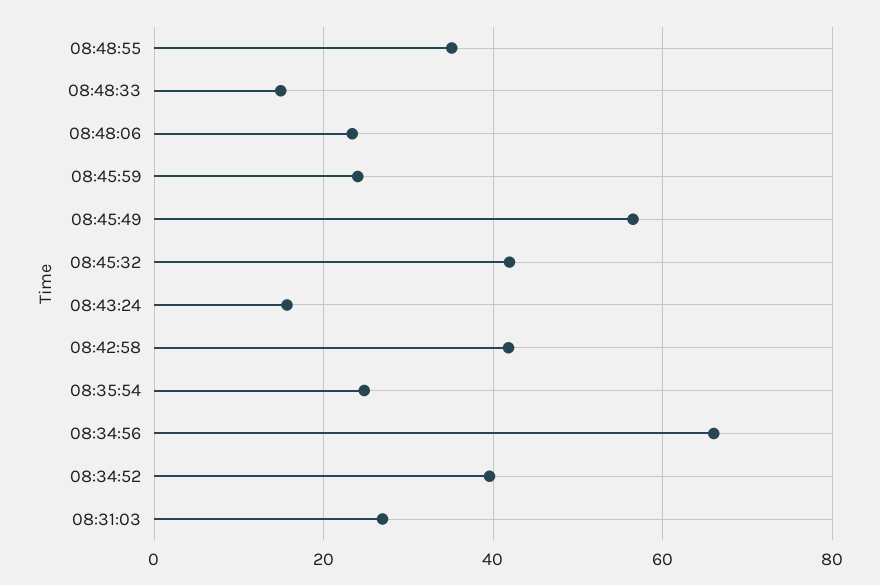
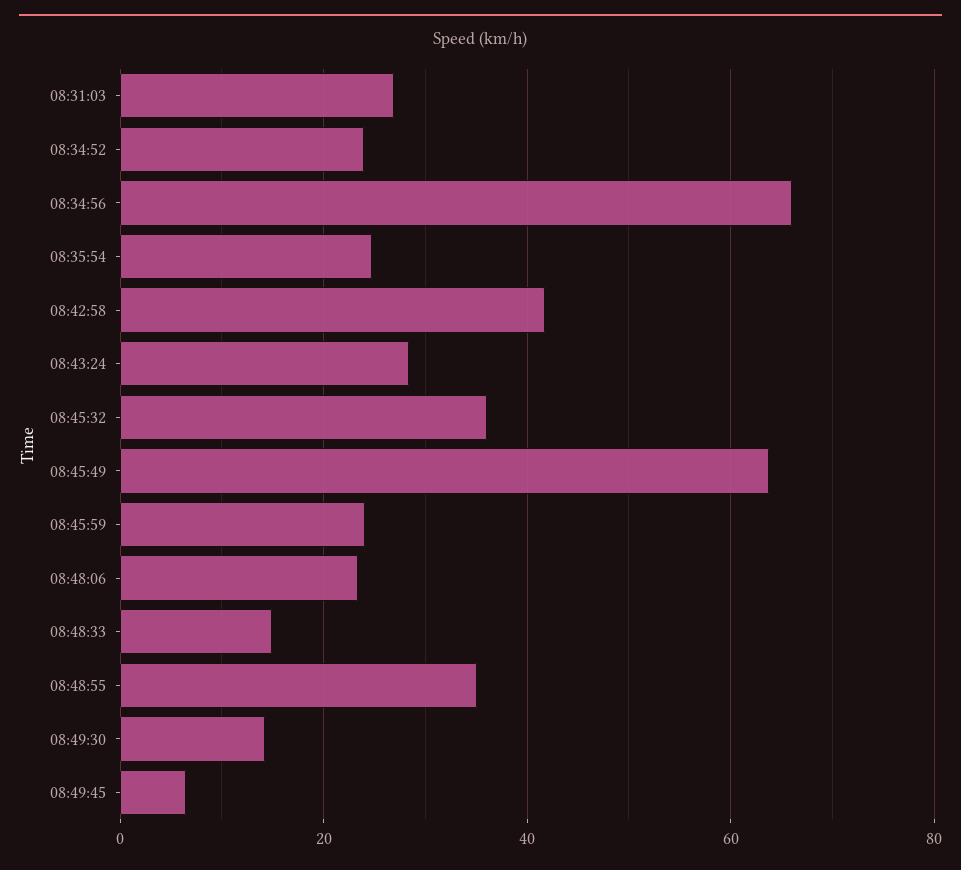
08:45:49: 56 -> 64
08:45:32: 42 -> 36
08:43:24: 16 -> 28
08:34:52: 40 -> 24
08:49:30: none -> 14
08:49:45: none -> 6

